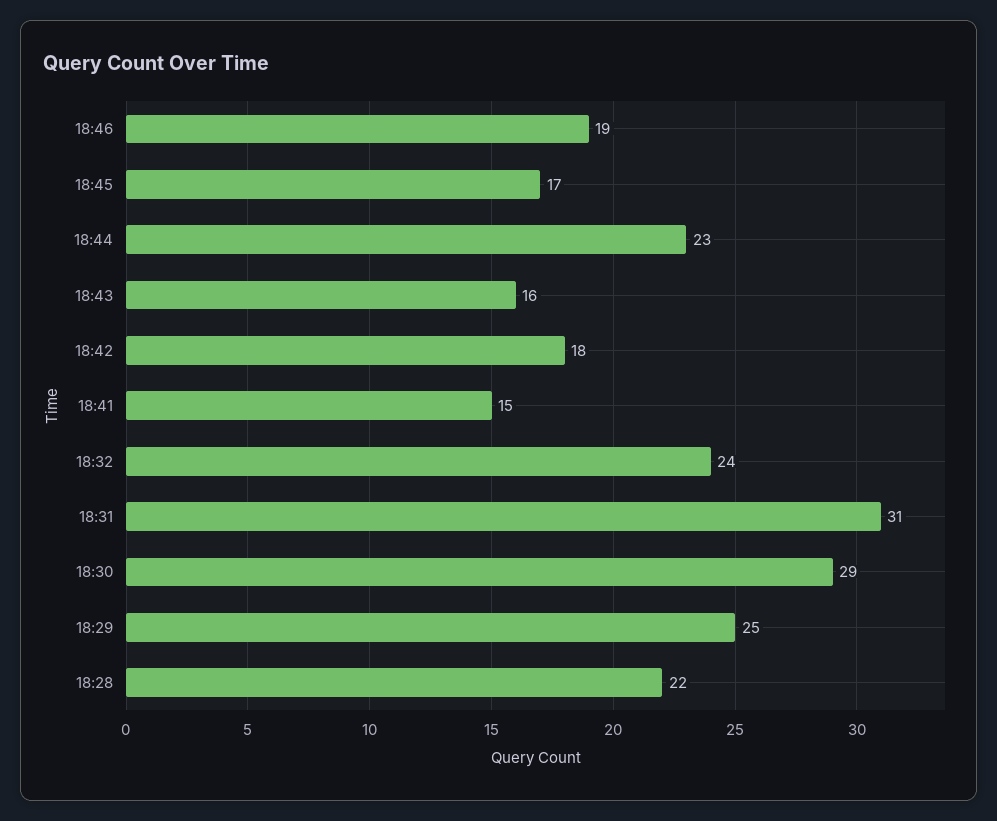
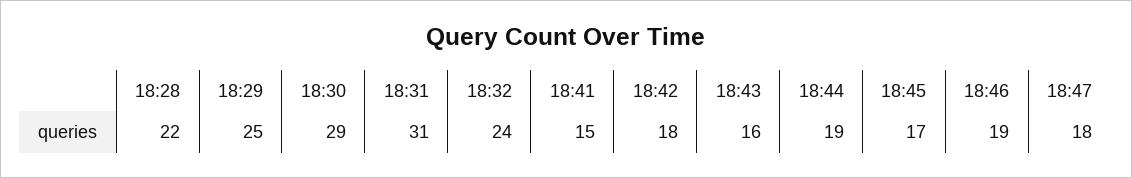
18:44: 23 -> 19
18:47: none -> 18

